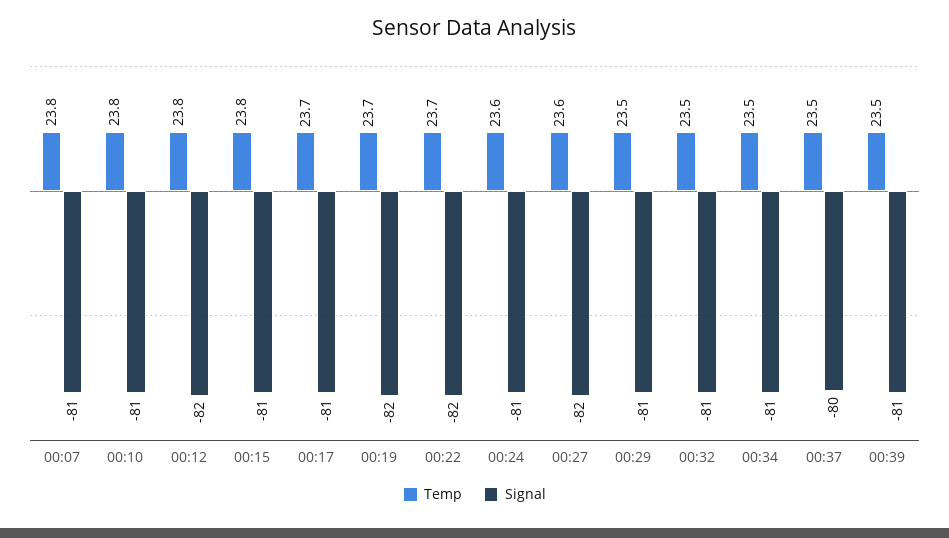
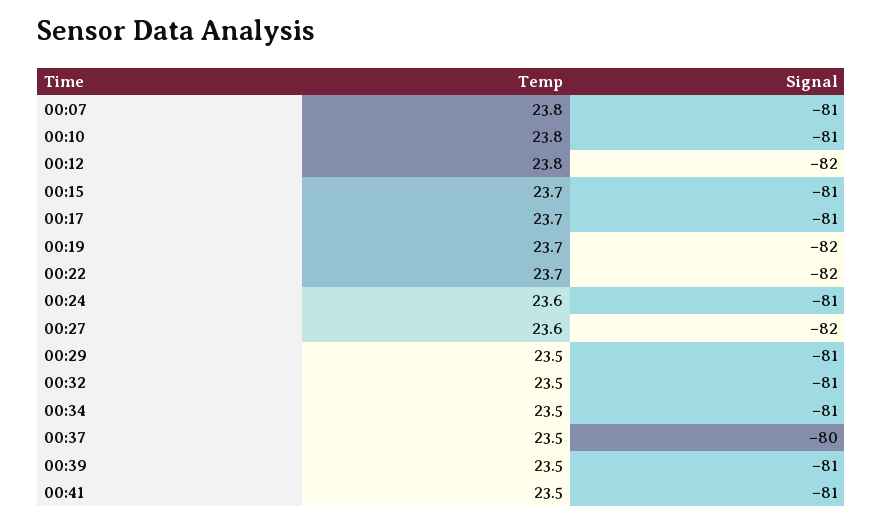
Temp, 00:15: 23.8 -> 23.7
Temp, 00:41: none -> 23.5
Signal, 00:41: none -> -81

